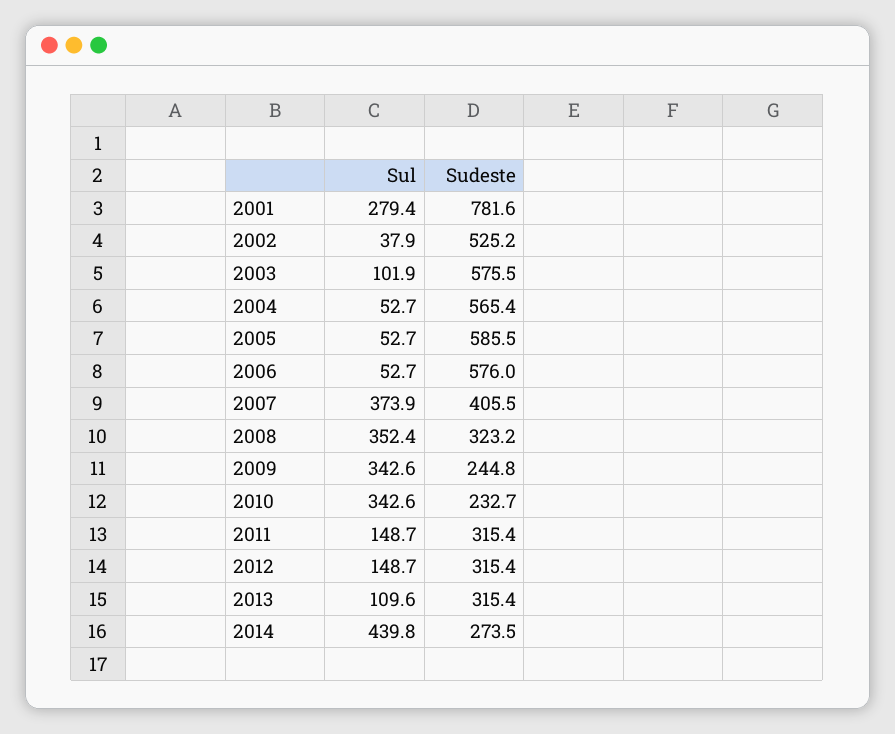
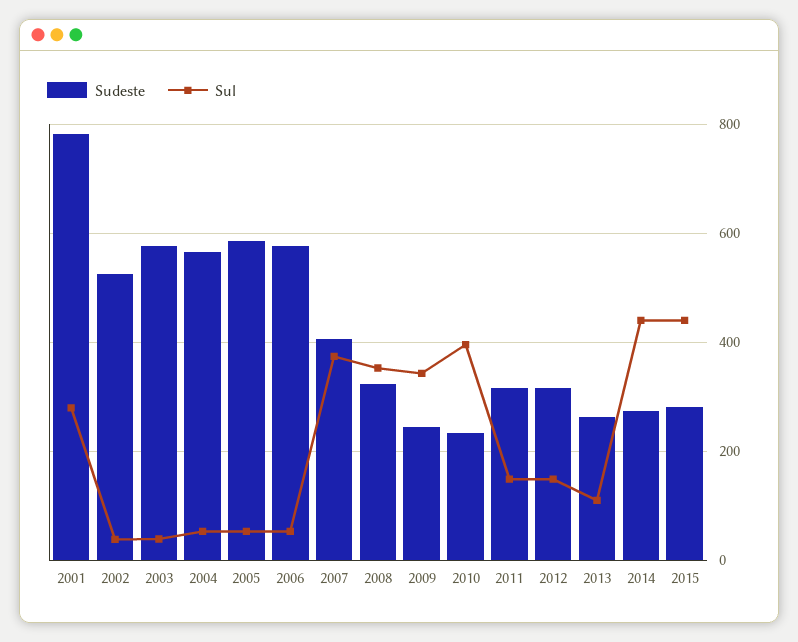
Sul, 2003: 101.9 -> 40
Sul, 2010: 342.6 -> 400
Sudeste, 2013: 315.4 -> 260
Sudeste, 2015: none -> 280
Sul, 2015: none -> 440

